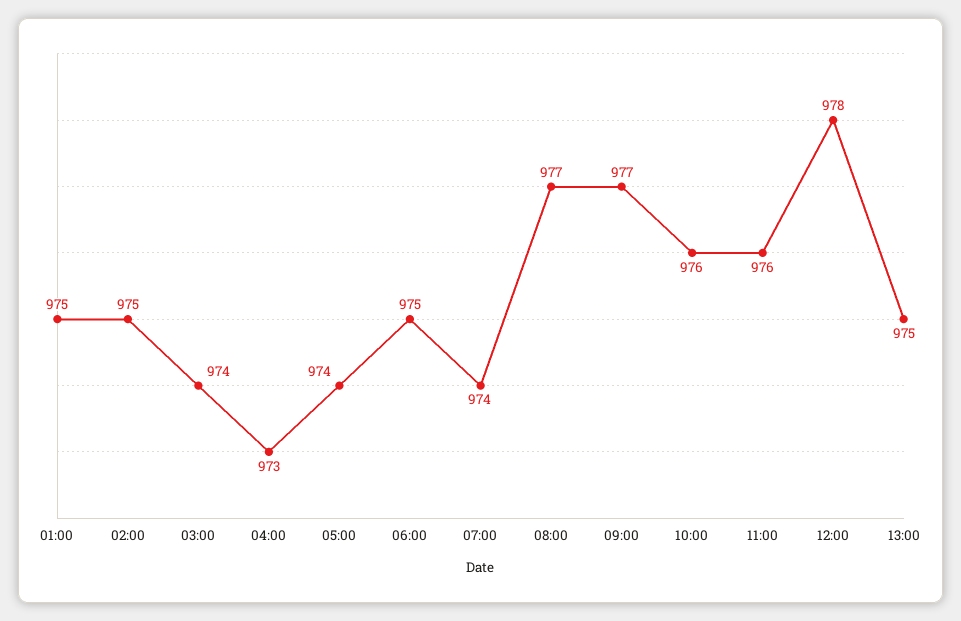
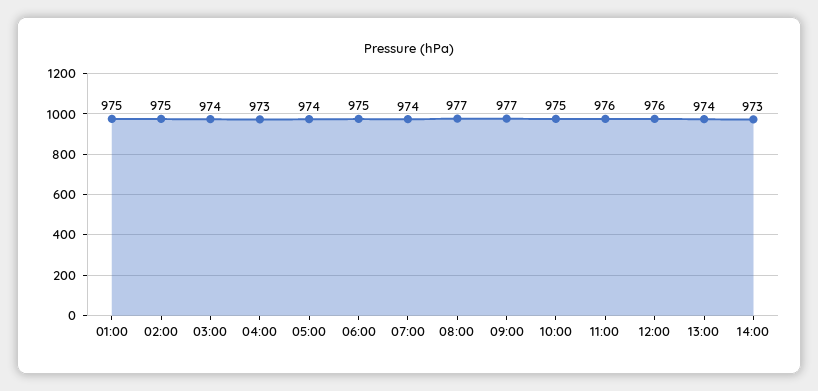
10:00: 976 -> 975
12:00: 978 -> 976
13:00: 975 -> 974
14:00: none -> 973

